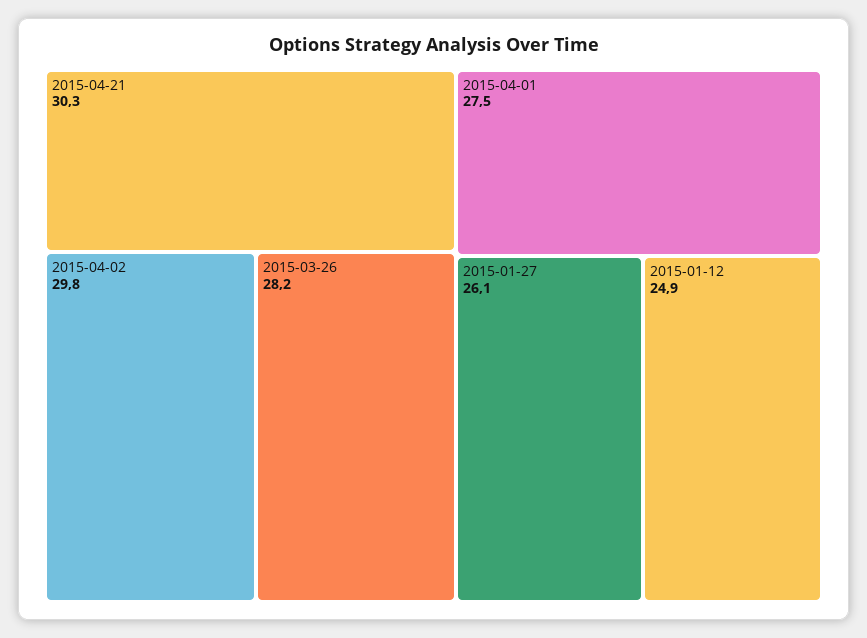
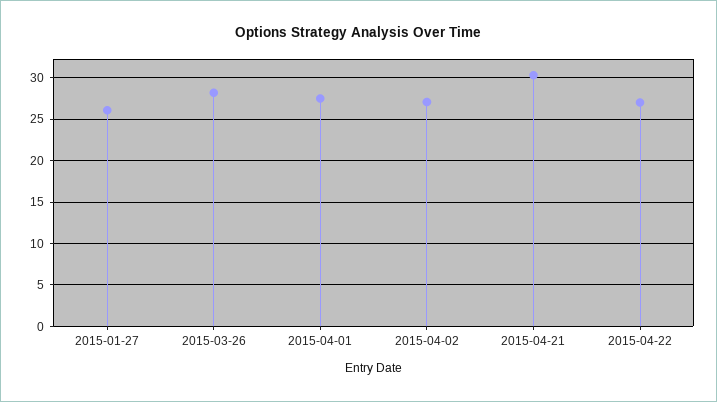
2015-04-02: 29.8 -> 27
2015-01-12: 24.9 -> none
2015-04-22: none -> 27

